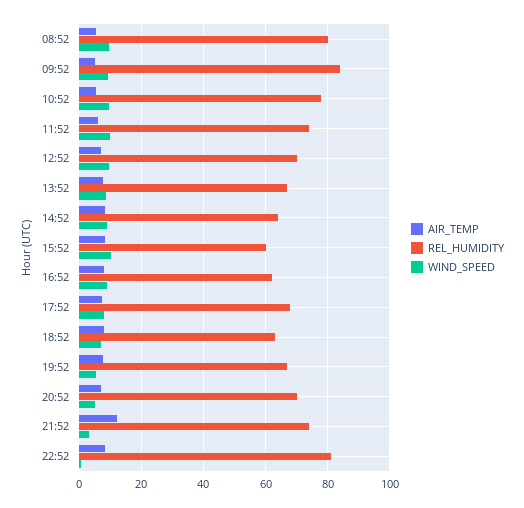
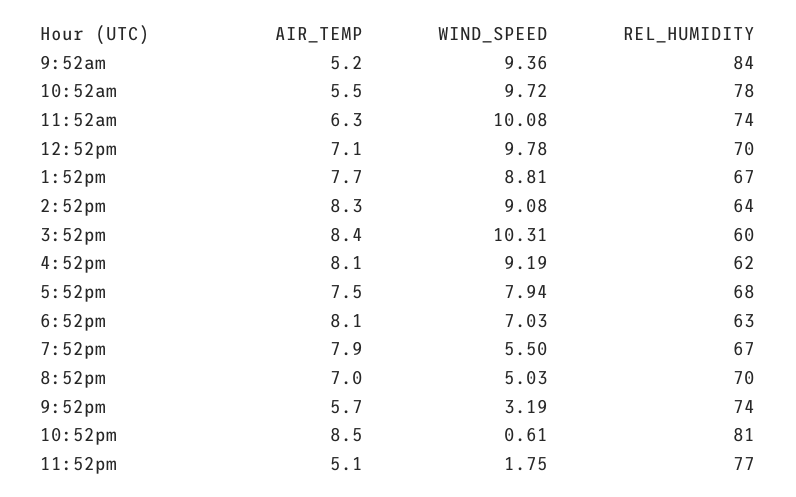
AIR_TEMP, 08:52: 6 -> none
REL_HUMIDITY, 08:52: 80 -> none
WIND_SPEED, 08:52: 10 -> none
AIR_TEMP, 21:52: 12 -> 5.7
AIR_TEMP, 11:52pm: none -> 5.1
WIND_SPEED, 11:52pm: none -> 1.75
REL_HUMIDITY, 11:52pm: none -> 77

